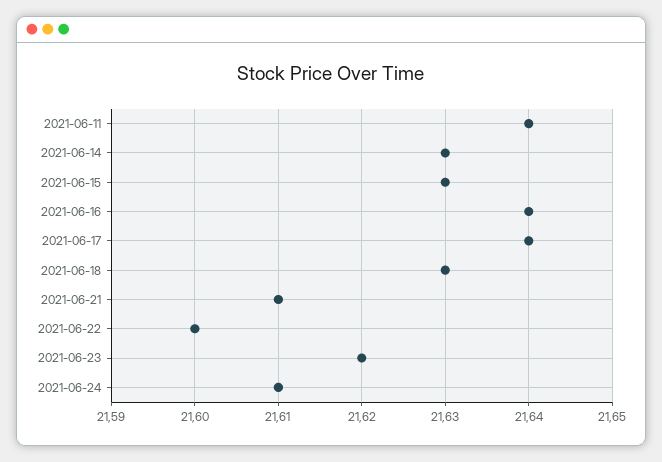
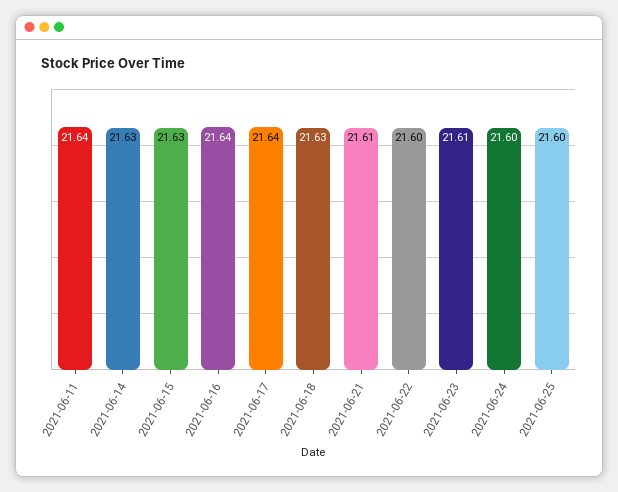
2021-06-23: 21.62 -> 21.61
2021-06-24: 21.61 -> 21.6
2021-06-25: none -> 21.6

